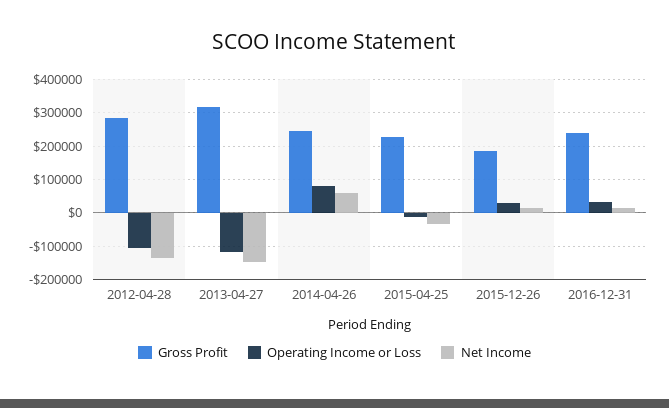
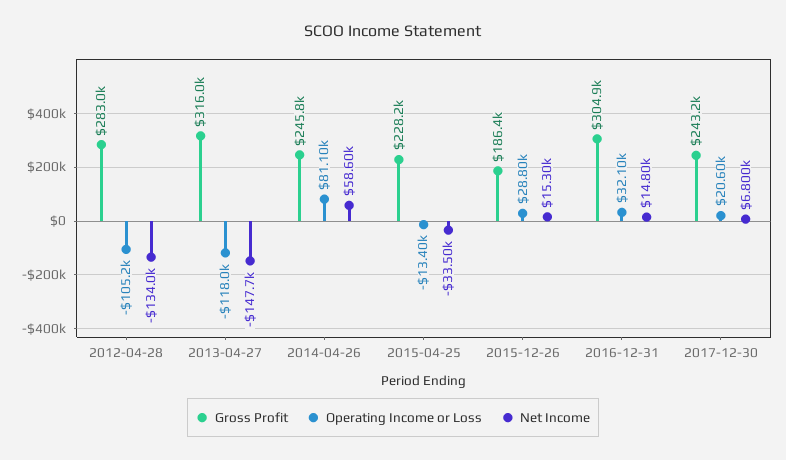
Gross Profit, 2016-12-31: 240000 -> 304900
Gross Profit, 2017-12-30: none -> 243200
Operating Income or Loss, 2017-12-30: none -> 20600
Net Income, 2017-12-30: none -> 6800

